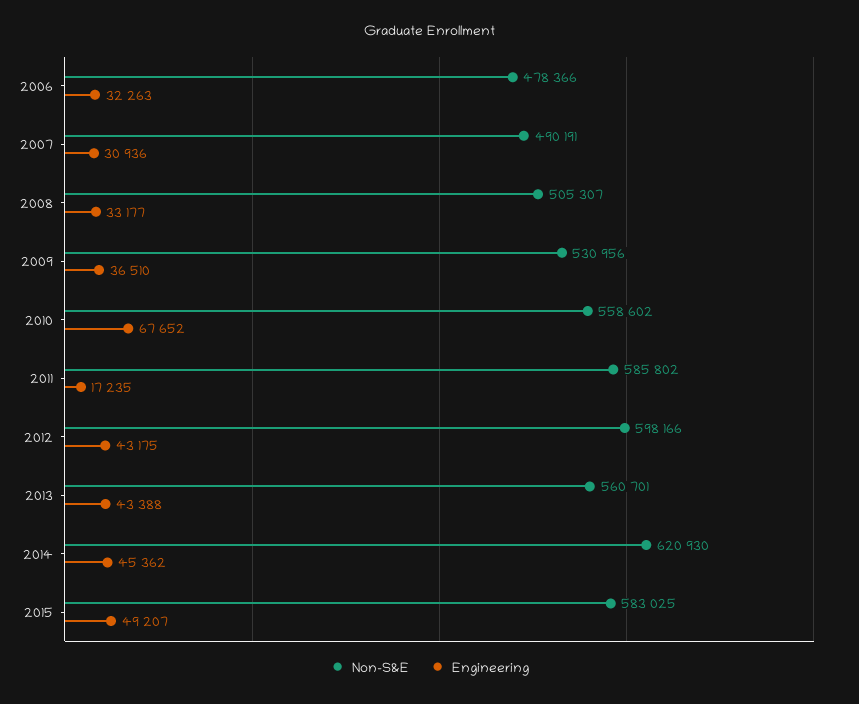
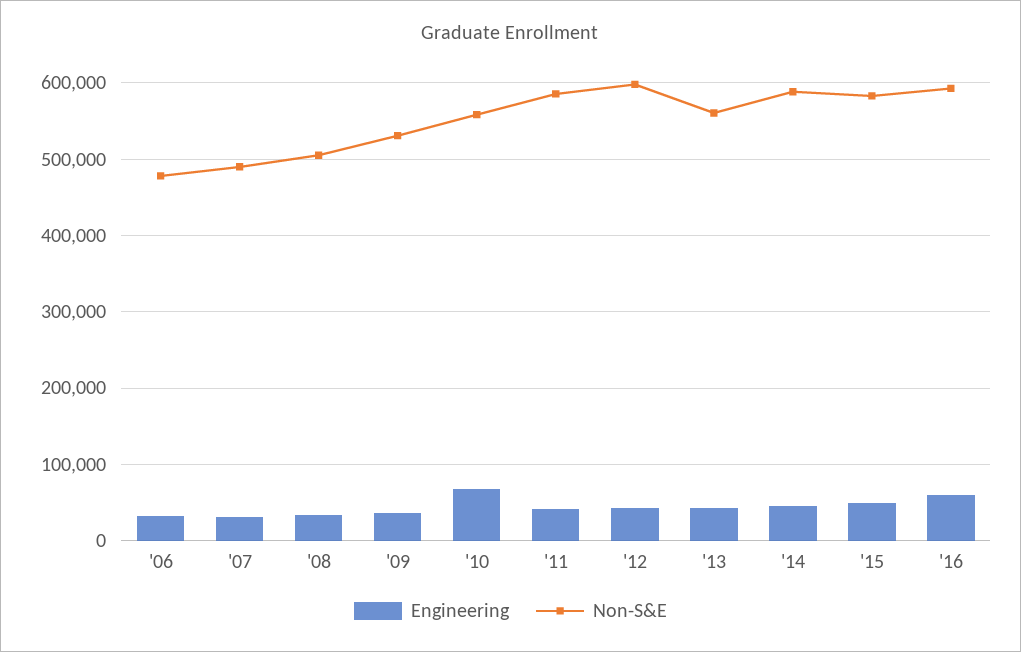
Engineering, 2011: 17235 -> 40000
Non-S&E, 2014: 620930 -> 590000
Engineering, '16: none -> 60000
Non-S&E, '16: none -> 590000

